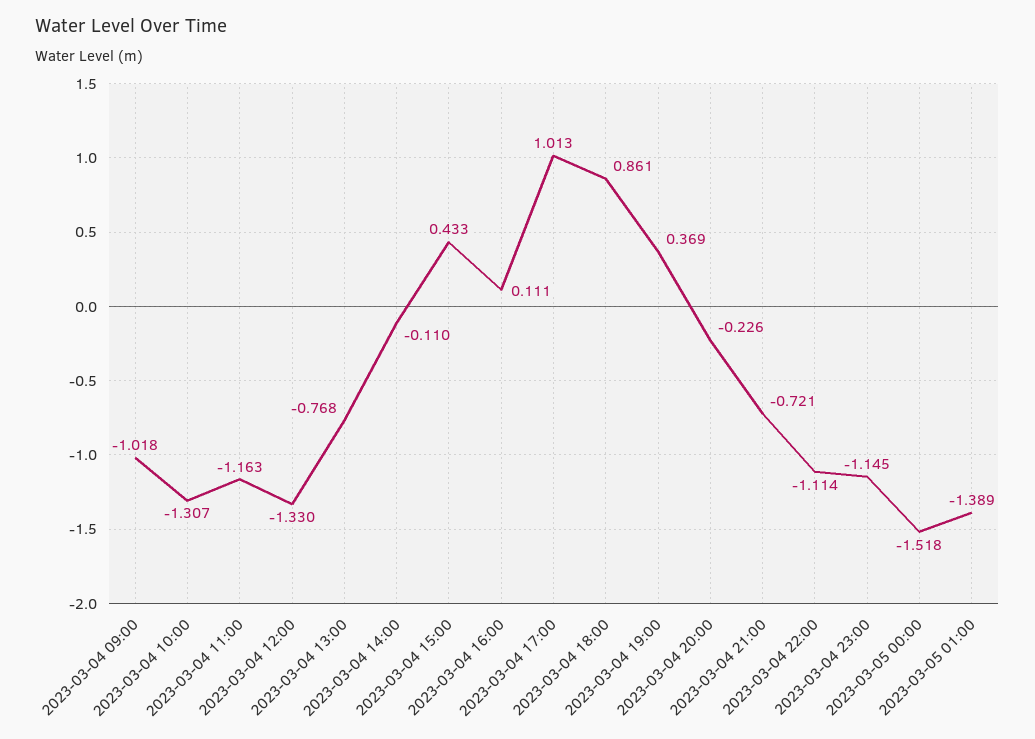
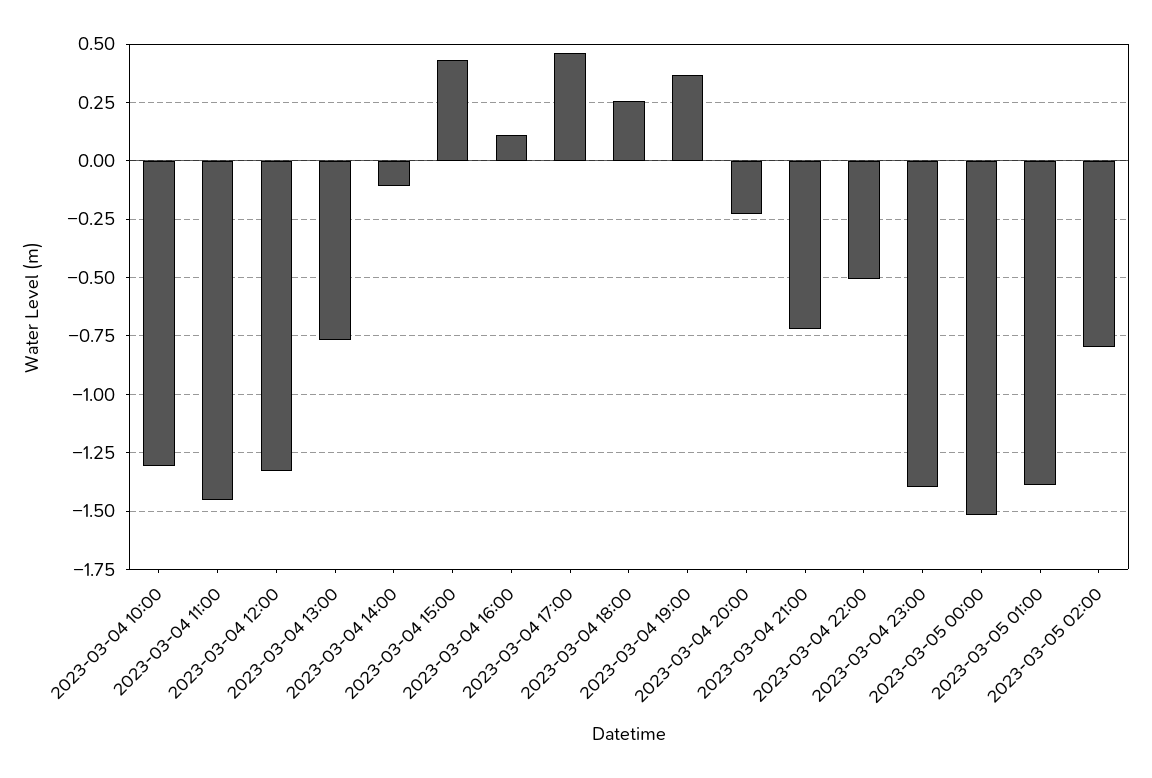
2023-03-04 09:00: -1.018 -> none
2023-03-04 11:00: -1.163 -> -1.45
2023-03-04 17:00: 1.013 -> 0.45
2023-03-04 18:00: 0.861 -> 0.25
2023-03-04 22:00: -1.114 -> -0.5
2023-03-04 23:00: -1.145 -> -1.4
2023-03-05 02:00: none -> -0.8

